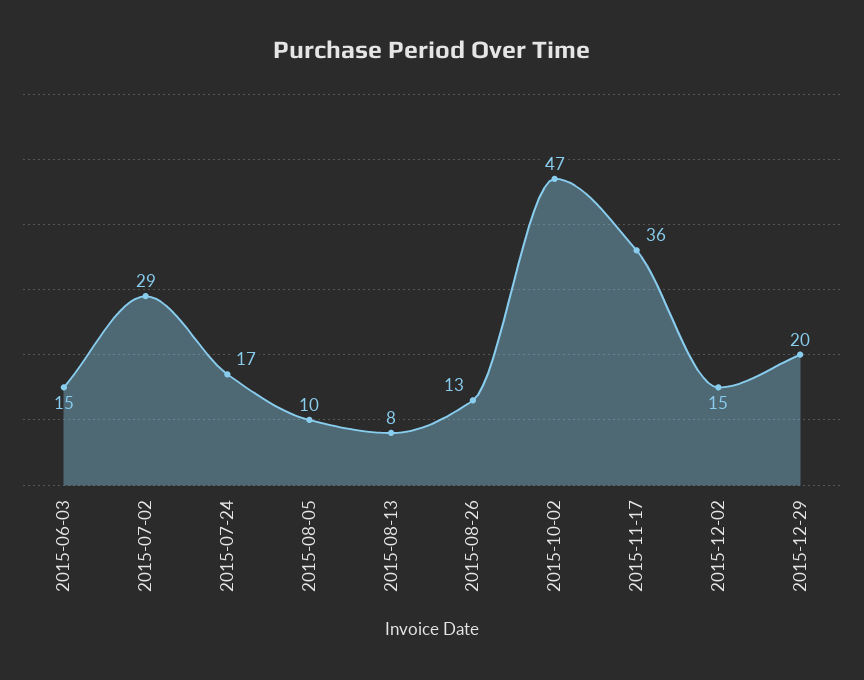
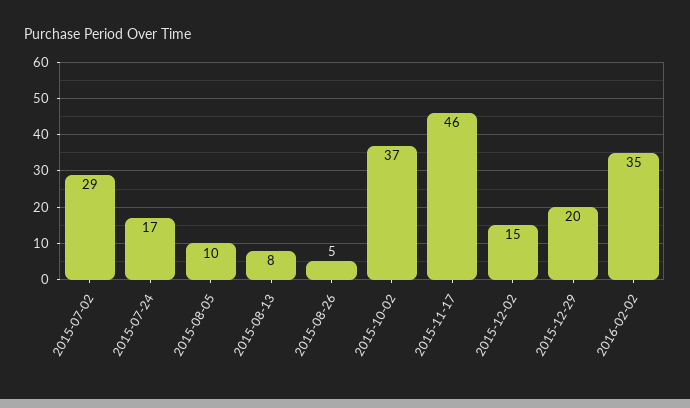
2015-06-03: 15 -> none
2015-08-26: 13 -> 5
2015-10-02: 47 -> 37
2015-11-17: 36 -> 46
2016-02-02: none -> 35

